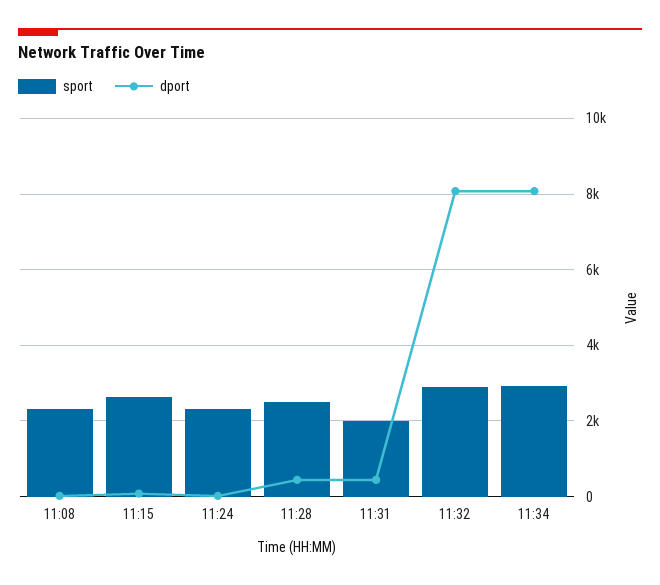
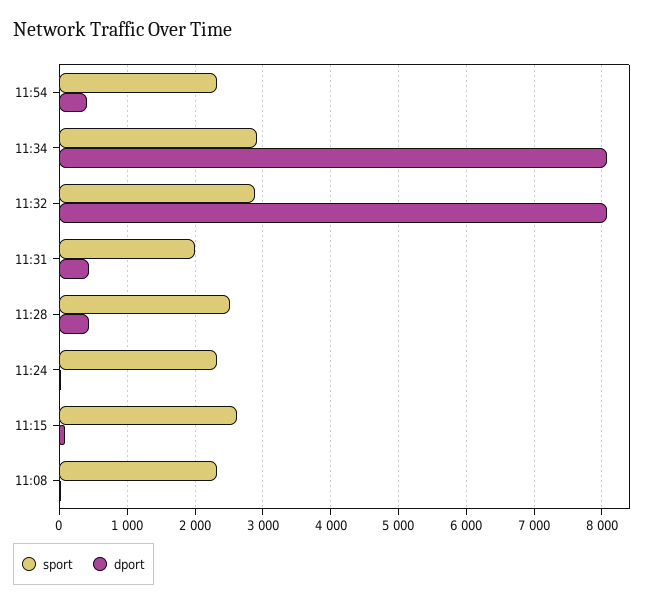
sport, 11:54: none -> 2300
dport, 11:54: none -> 400

